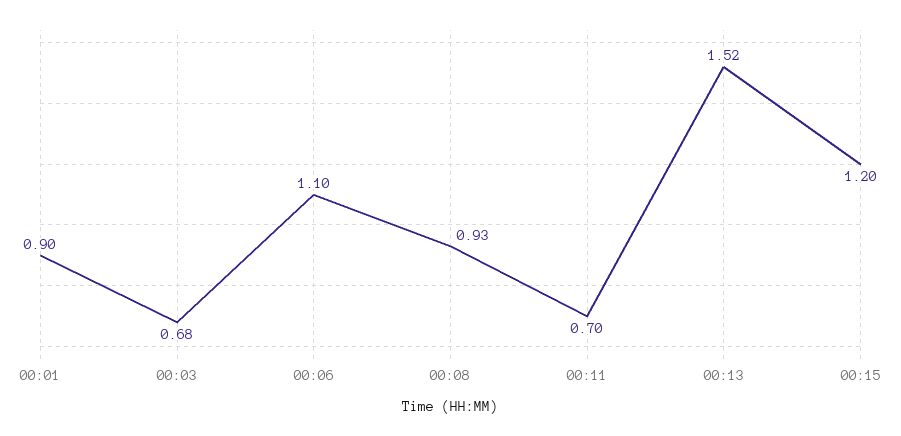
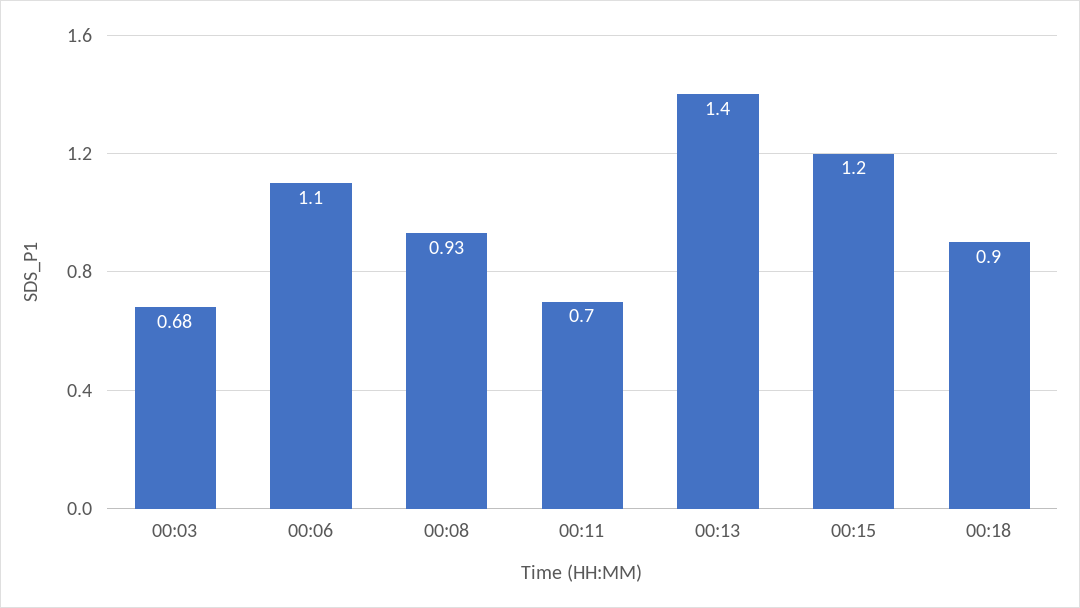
00:01: 0.9 -> none
00:13: 1.52 -> 1.4
00:18: none -> 0.9

